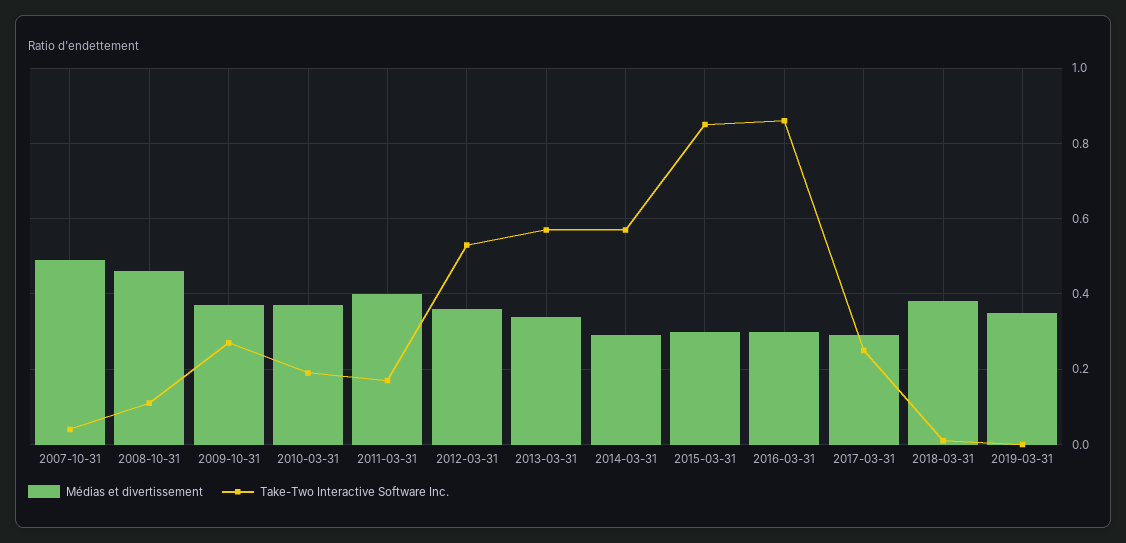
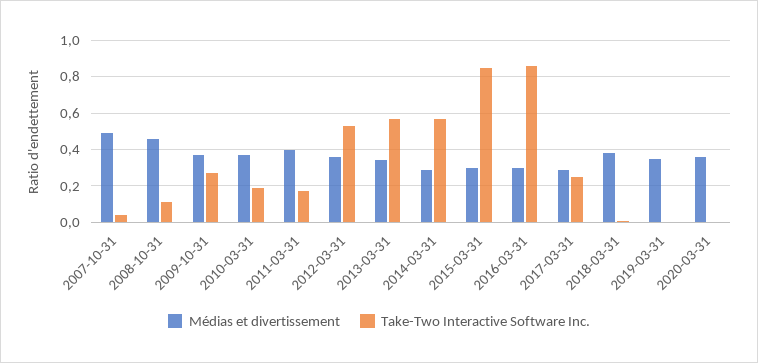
Médias et divertissement, 2020-03-31: none -> 0.35
Take-Two Interactive Software Inc., 2020-03-31: none -> 0

